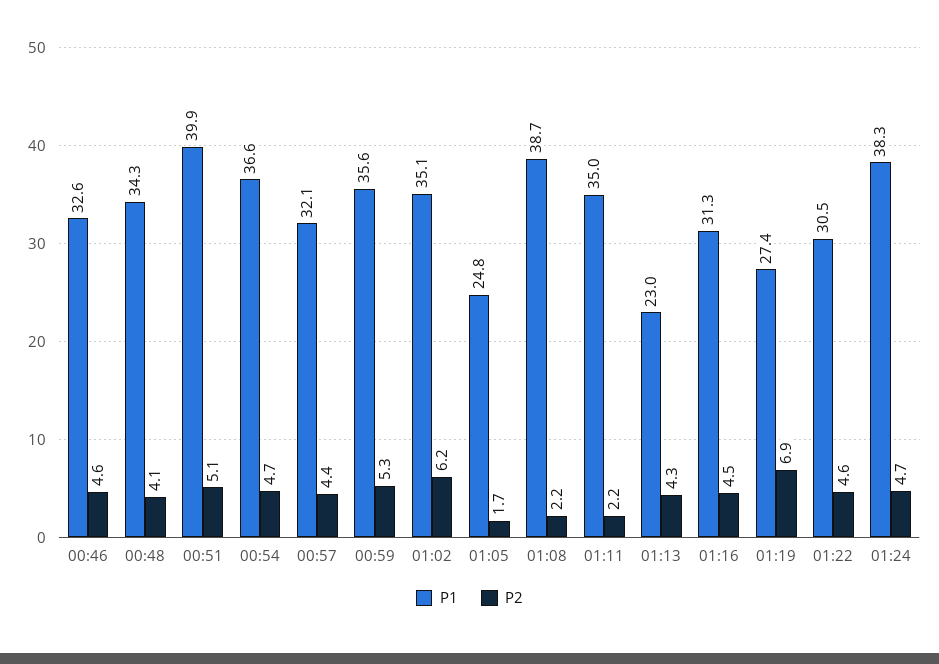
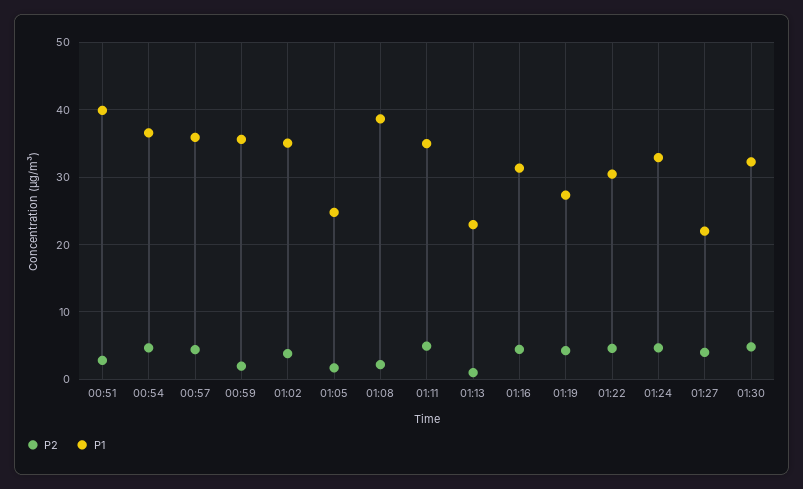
P1, 00:46: 32.6 -> none
P2, 00:46: 4.6 -> none
P1, 00:48: 34.3 -> none
P2, 00:48: 4.1 -> none
P2, 00:51: 5.1 -> 3
P1, 00:57: 32.1 -> 36
P2, 00:59: 5.3 -> 2
P2, 01:02: 6.2 -> 4
P2, 01:11: 2.2 -> 5
P2, 01:13: 4.3 -> 1
P2, 01:19: 6.9 -> 4
P1, 01:24: 38.3 -> 33
P2, 01:27: none -> 4
P1, 01:27: none -> 22
P2, 01:30: none -> 5
P1, 01:30: none -> 32

